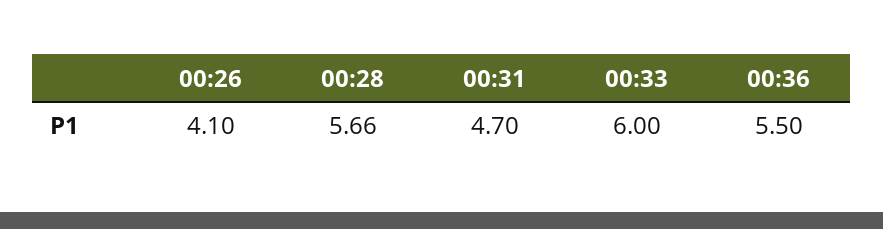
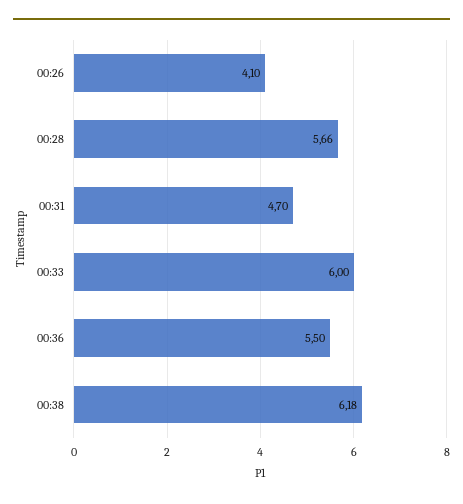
00:38: none -> 6.18

